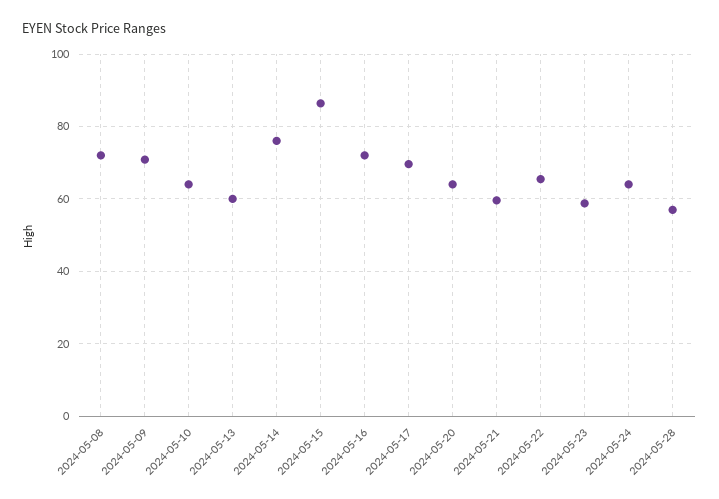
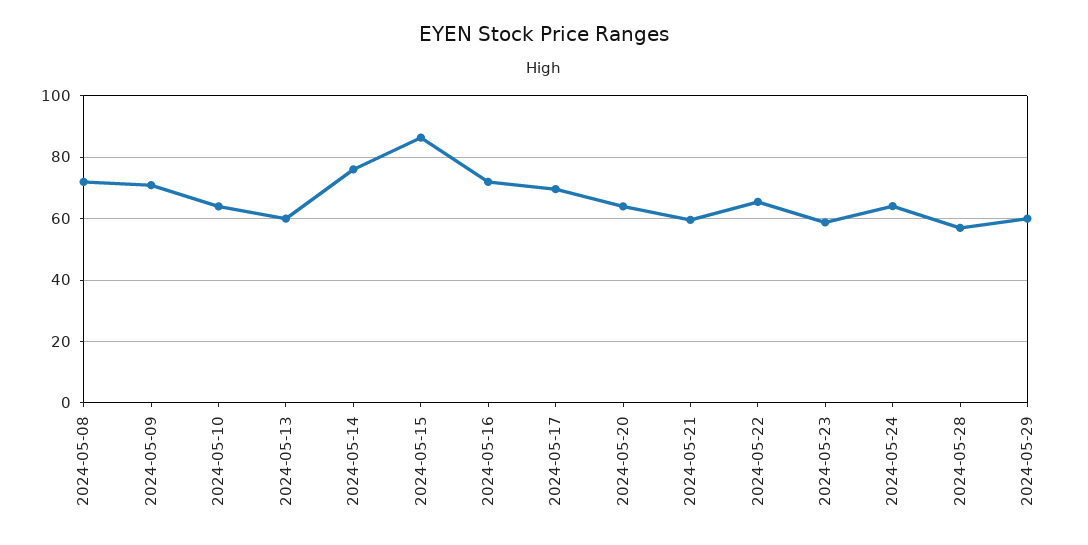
2024-05-29: none -> 60

